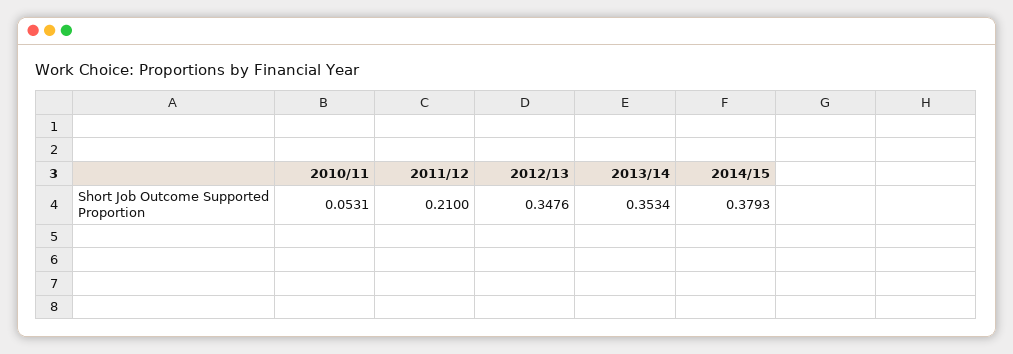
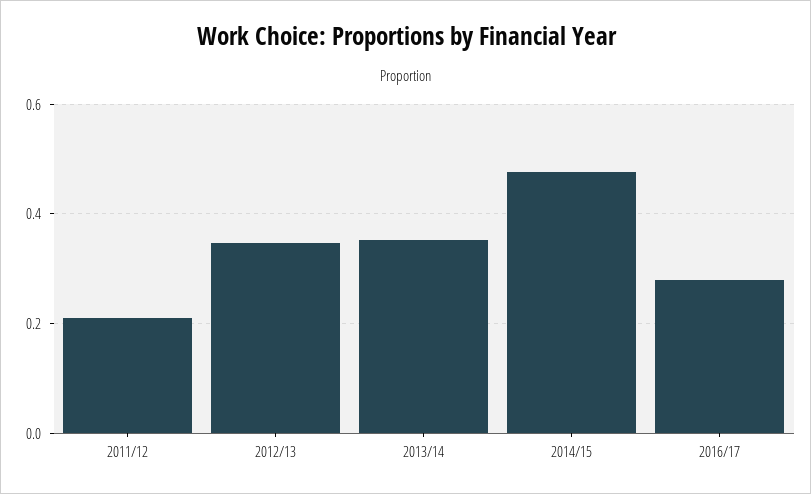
2010/11: 0.0531 -> none
2014/15: 0.3793 -> 0.48
2016/17: none -> 0.28

